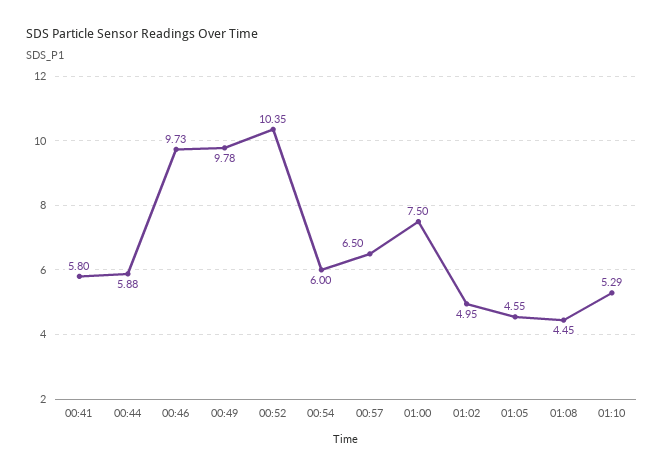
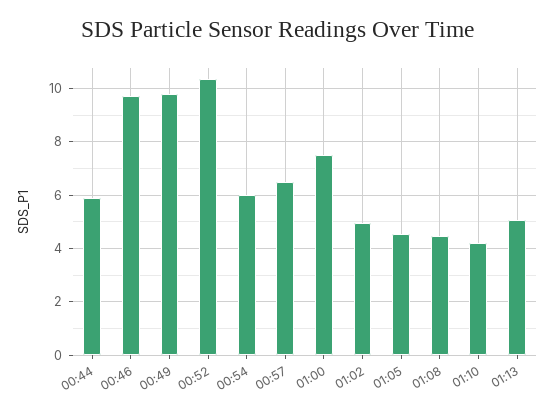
00:41: 5.8 -> none
01:10: 5.29 -> 4.25
01:13: none -> 5

